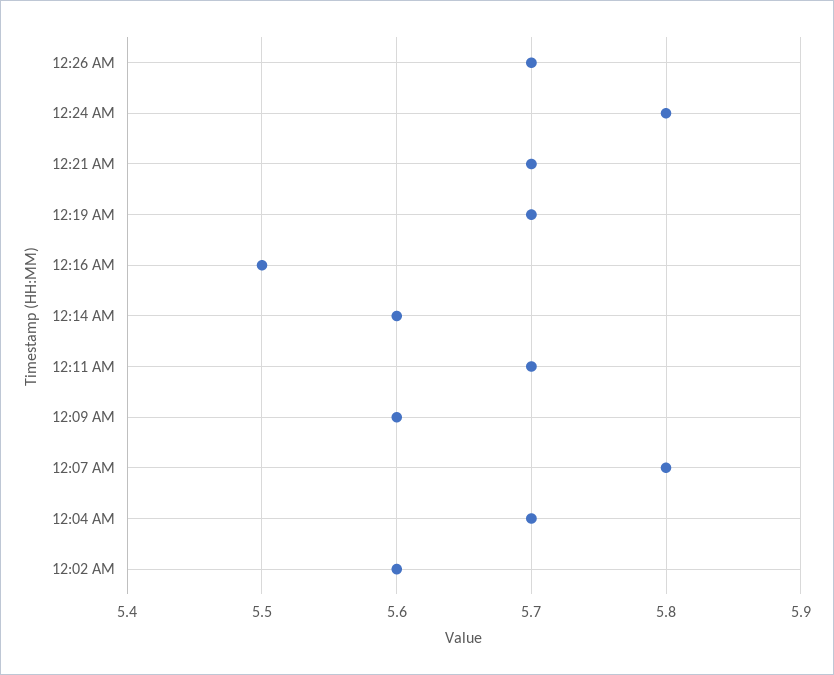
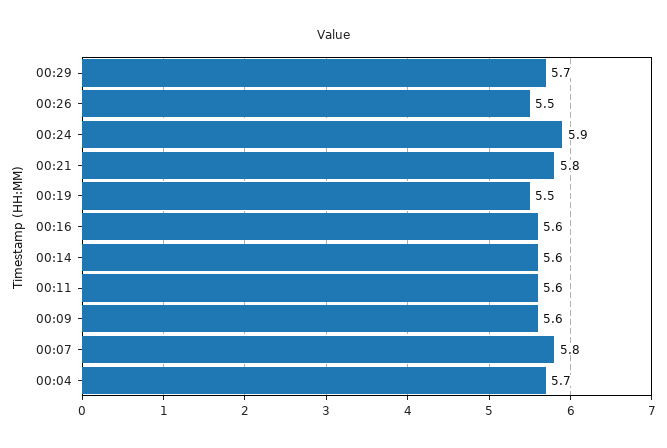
12:26 AM: 5.7 -> 5.5
12:24 AM: 5.8 -> 5.9
12:21 AM: 5.7 -> 5.8
12:19 AM: 5.7 -> 5.5
12:16 AM: 5.5 -> 5.6
12:11 AM: 5.7 -> 5.6
12:02 AM: 5.6 -> none
00:29: none -> 5.7

